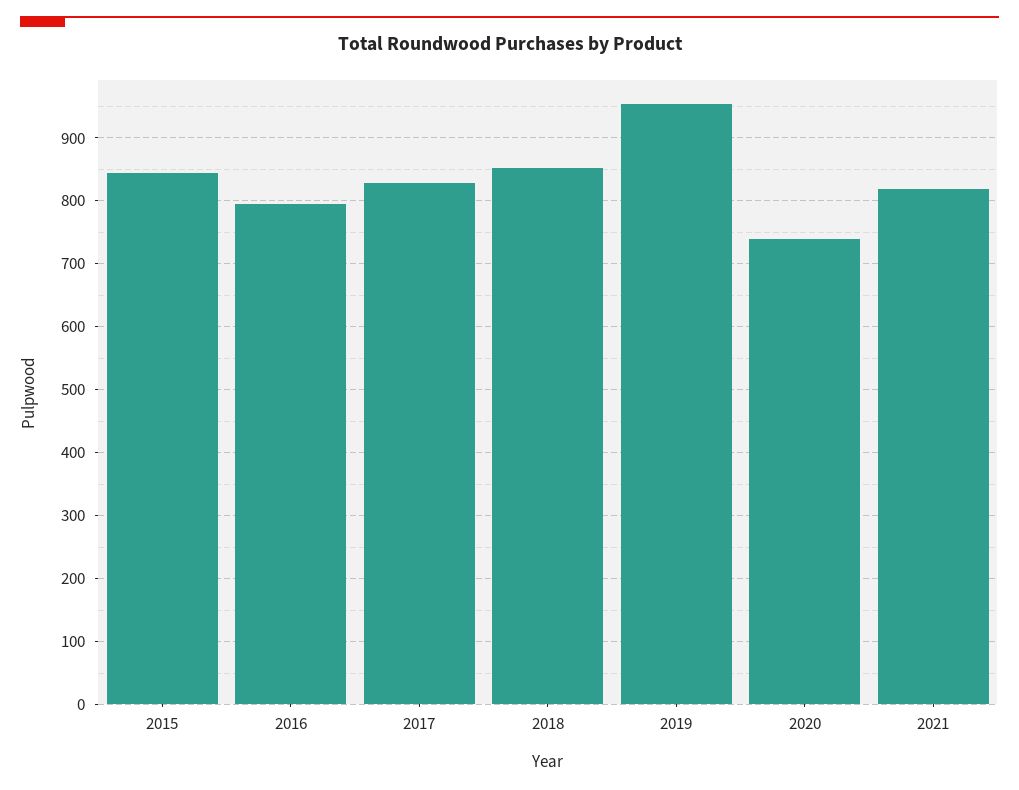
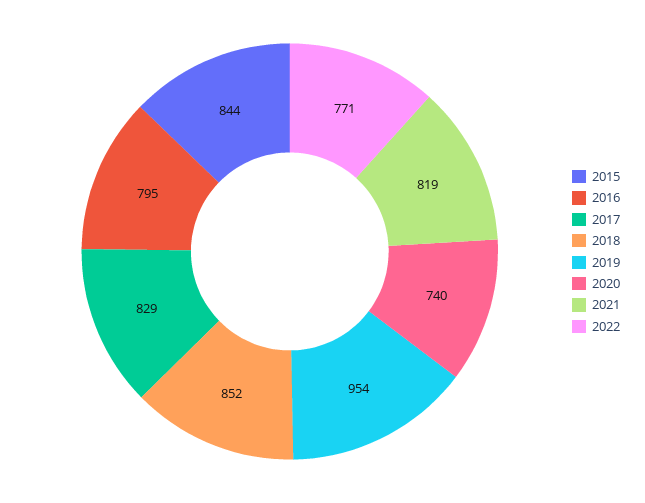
2022: none -> 771

